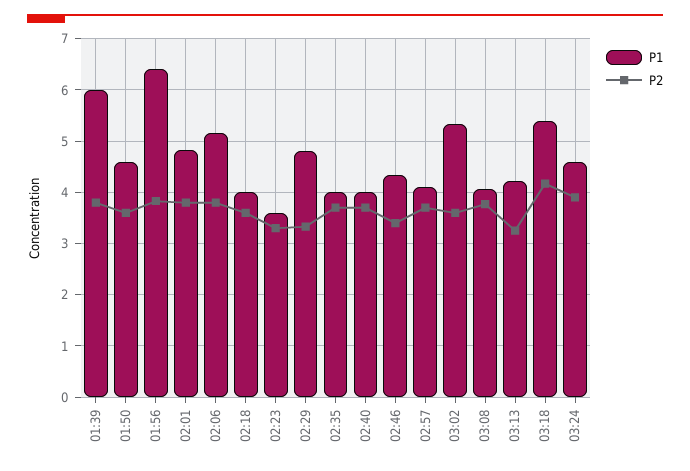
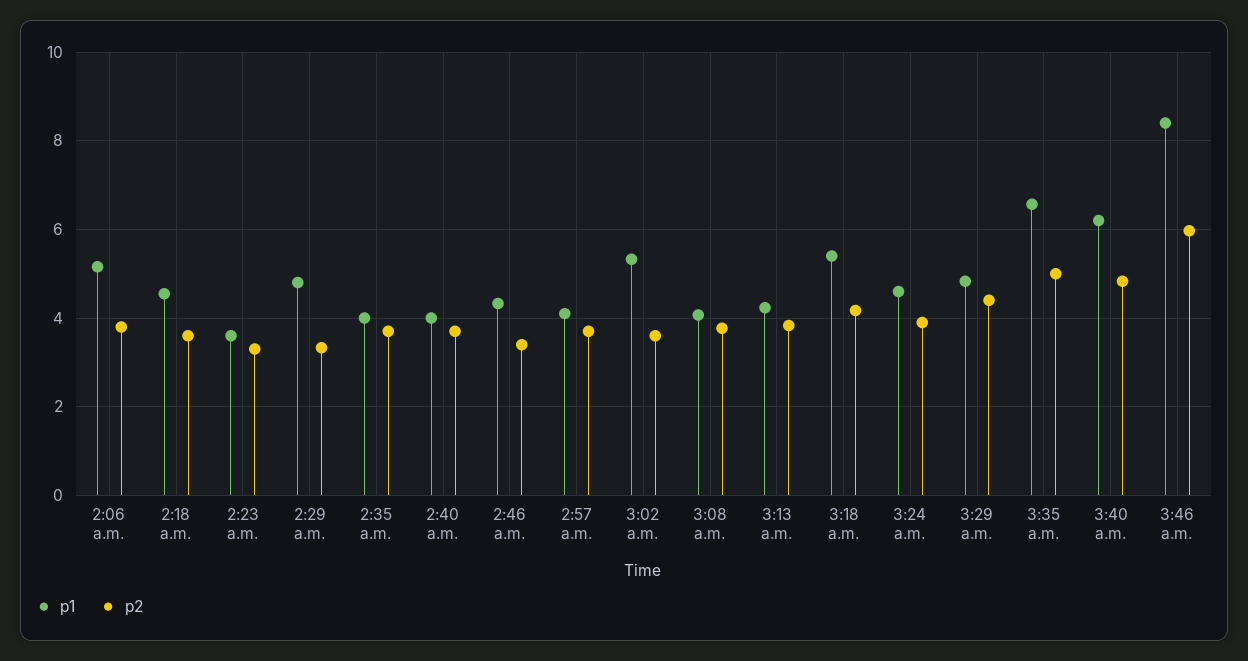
P1, 01:39: 6 -> none
P2, 01:39: 3.8 -> none
P1, 01:50: 4.6 -> none
P2, 01:50: 3.6 -> none
P1, 01:56: 6.4 -> none
P2, 01:56: 3.8 -> none
P1, 02:01: 4.8 -> none
P2, 02:01: 3.8 -> none
P1, 02:18: 4 -> 4.6
P2, 03:13: 3.2 -> 3.8
P1, 3:29 a.m.: none -> 4.8
P2, 3:29 a.m.: none -> 4.4
P1, 3:35 a.m.: none -> 6.6
P2, 3:35 a.m.: none -> 5
P1, 3:40 a.m.: none -> 6.2
P2, 3:40 a.m.: none -> 4.8
P1, 3:46 a.m.: none -> 8.4
P2, 3:46 a.m.: none -> 6

